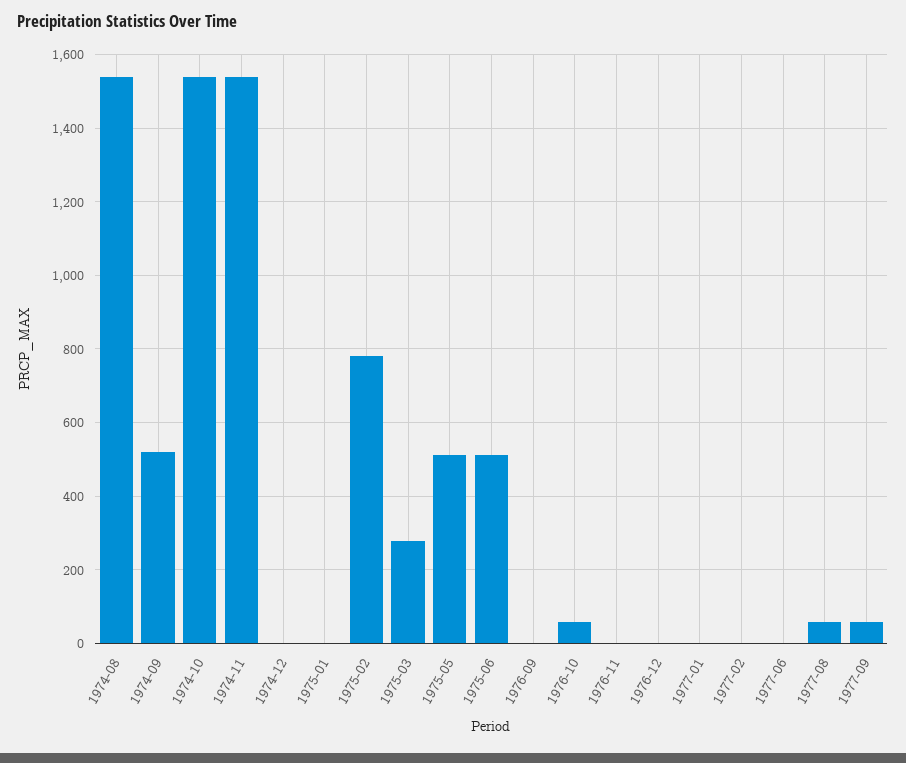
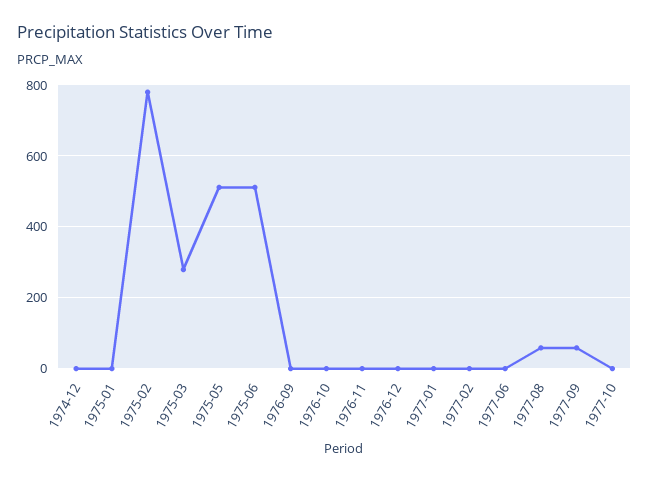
1974-08: 1540 -> none
1974-09: 520 -> none
1974-10: 1540 -> none
1974-11: 1540 -> none
1976-10: 60 -> 0
1977-10: none -> 0

